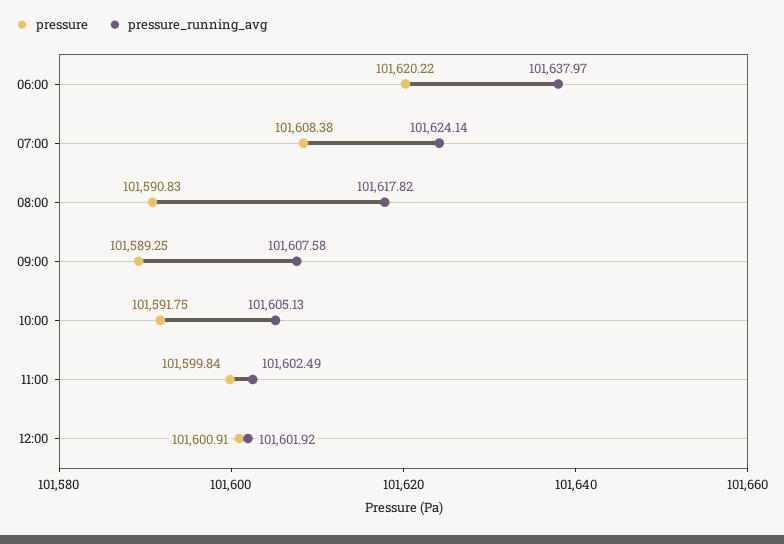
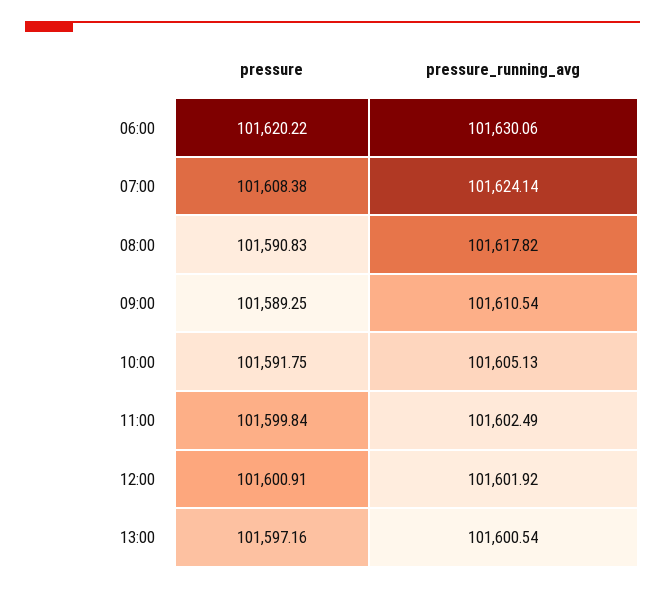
pressure_running_avg, 06:00: 101637.97 -> 101630.06
pressure_running_avg, 09:00: 101607.58 -> 101610.54
pressure, 13:00: none -> 101597.16
pressure_running_avg, 13:00: none -> 101600.54

